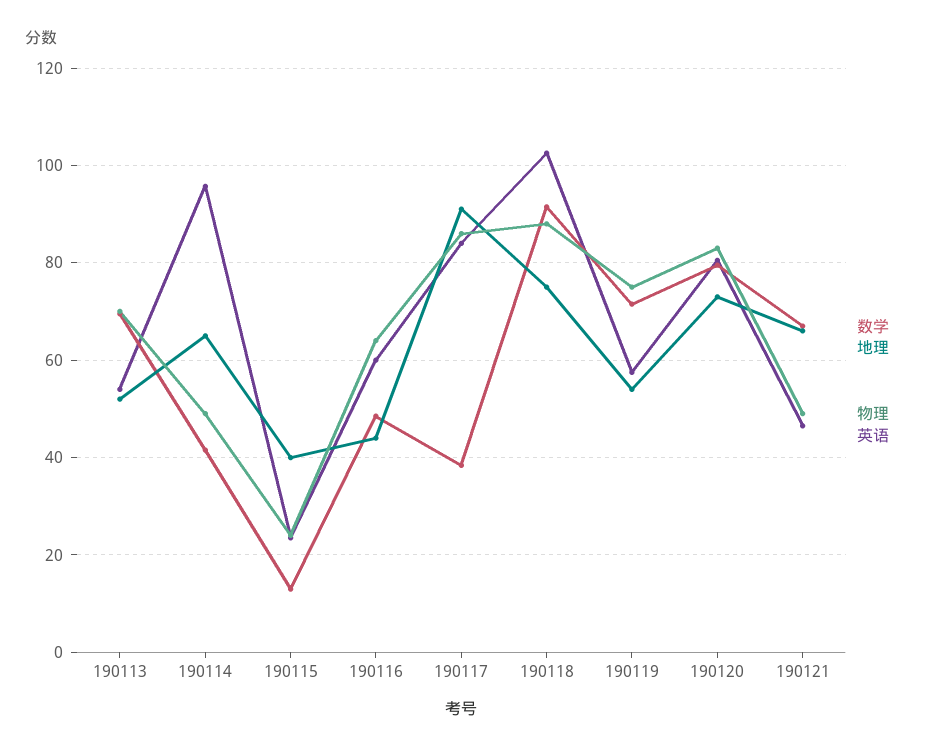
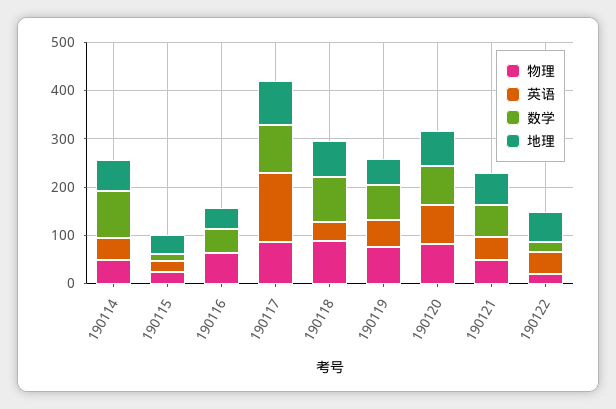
数学, 190113: 70 -> none
地理, 190113: 52 -> none
物理, 190113: 70 -> none
英语, 190113: 54 -> none
数学, 190114: 42 -> 100
英语, 190114: 96 -> 40
英语, 190116: 60 -> 0
数学, 190117: 38 -> 100
英语, 190117: 84 -> 140
英语, 190118: 102 -> 40
物理, 190122: none -> 20
英语, 190122: none -> 40
数学, 190122: none -> 20
地理, 190122: none -> 60

